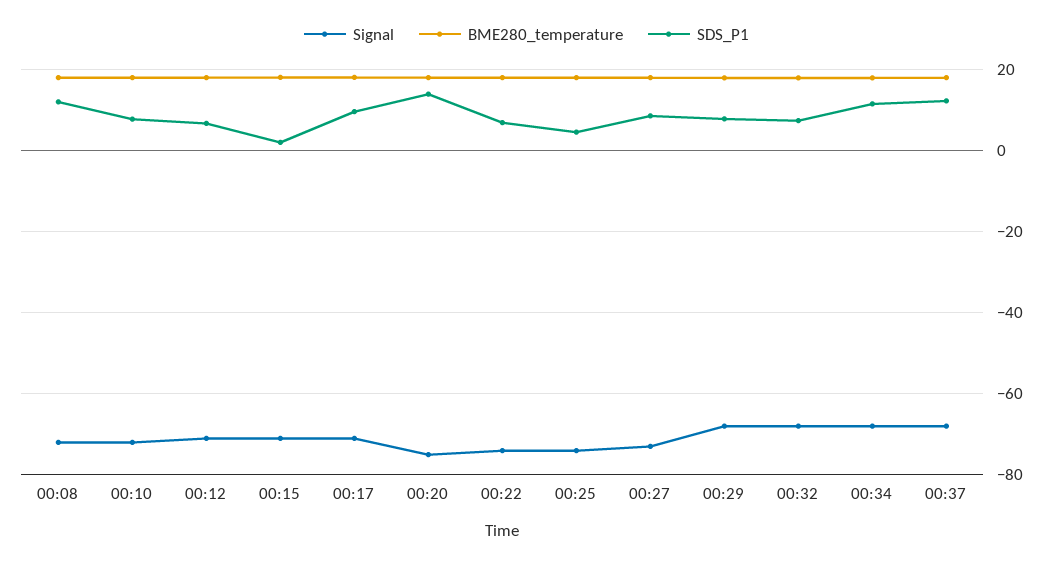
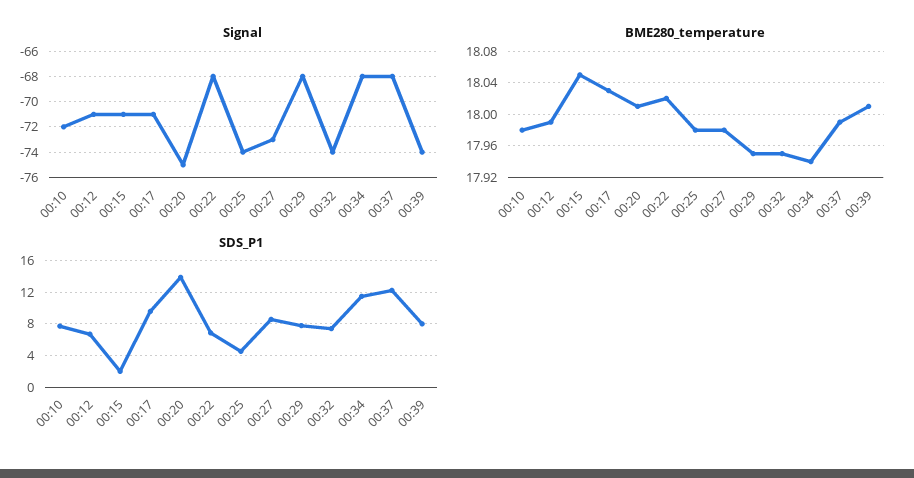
Signal, 00:08: -72 -> none
BME280_temperature, 00:08: 18 -> none
SDS_P1, 00:08: 12 -> none
Signal, 00:22: -74 -> -68
Signal, 00:32: -68 -> -74
Signal, 00:39: none -> -74
BME280_temperature, 00:39: none -> 18.01
SDS_P1, 00:39: none -> 8

